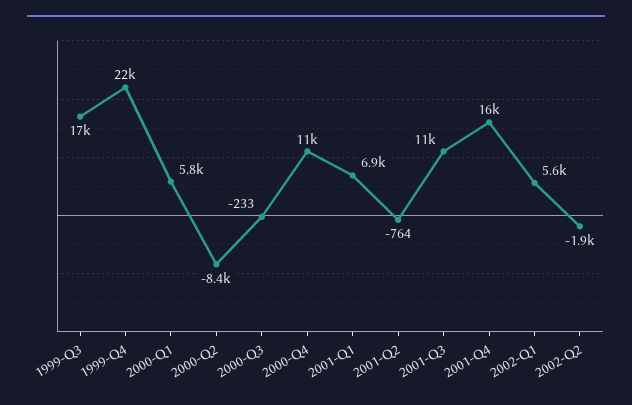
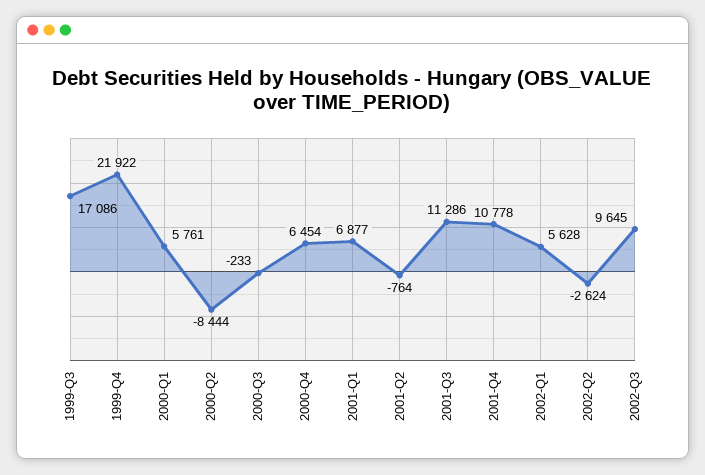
2000-Q4: 11000 -> 6454
2001-Q4: 16000 -> 10778
2002-Q2: -1900 -> -2624
2002-Q3: none -> 9645

